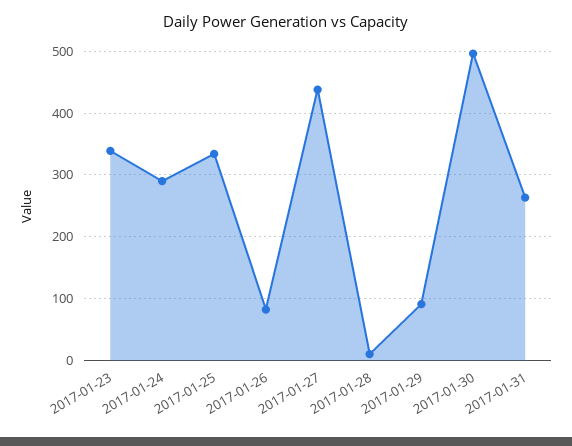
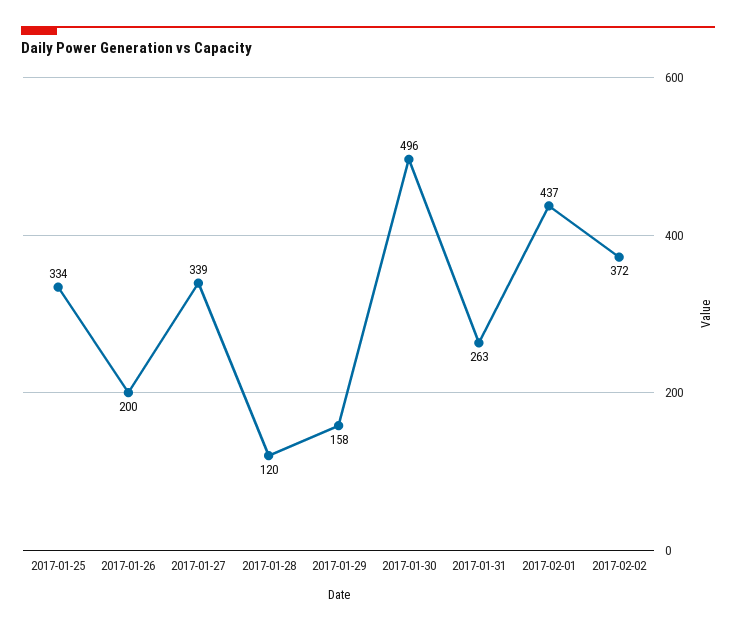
2017-01-23: 340 -> none
2017-01-24: 290 -> none
2017-01-26: 80 -> 200
2017-01-27: 440 -> 339
2017-01-28: 10 -> 120
2017-01-29: 90 -> 158
2017-02-01: none -> 437
2017-02-02: none -> 372

